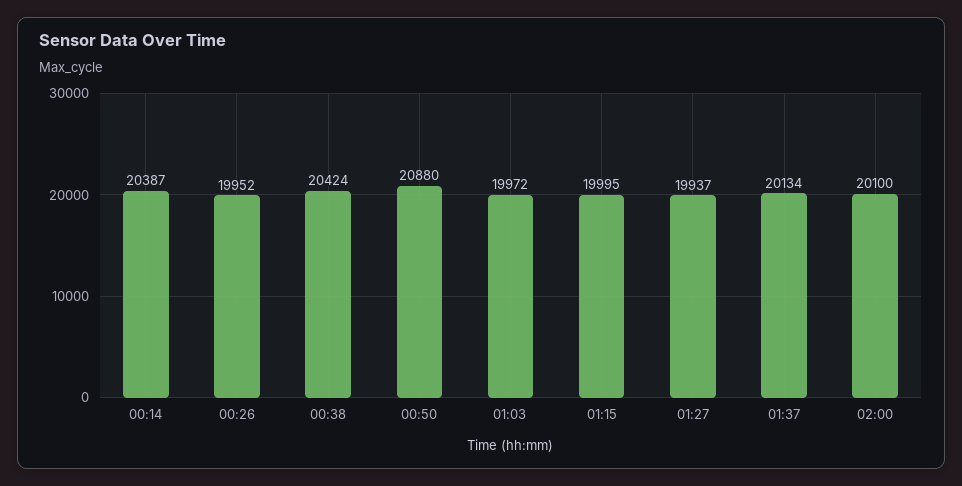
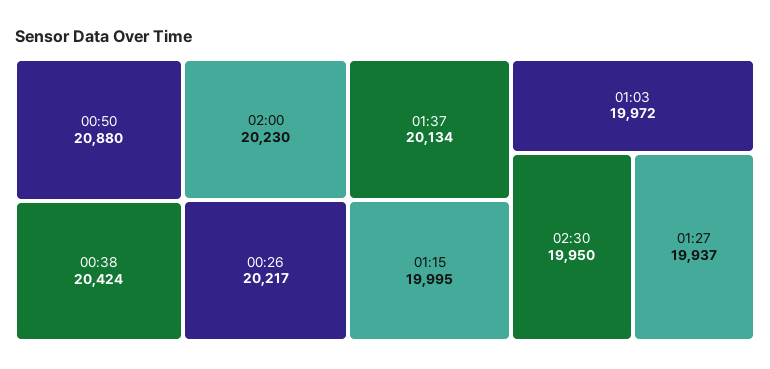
00:14: 20387 -> none
00:26: 19952 -> 20217
02:00: 20100 -> 20230
02:30: none -> 19950

